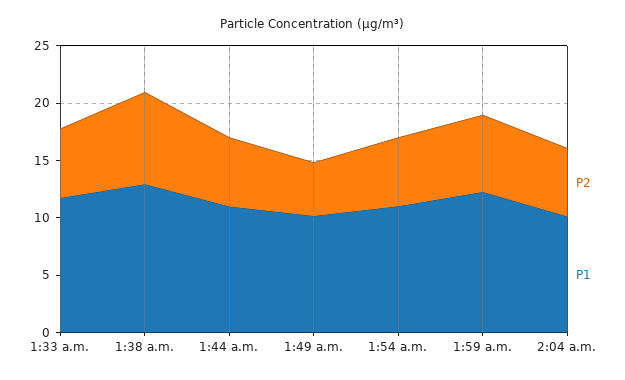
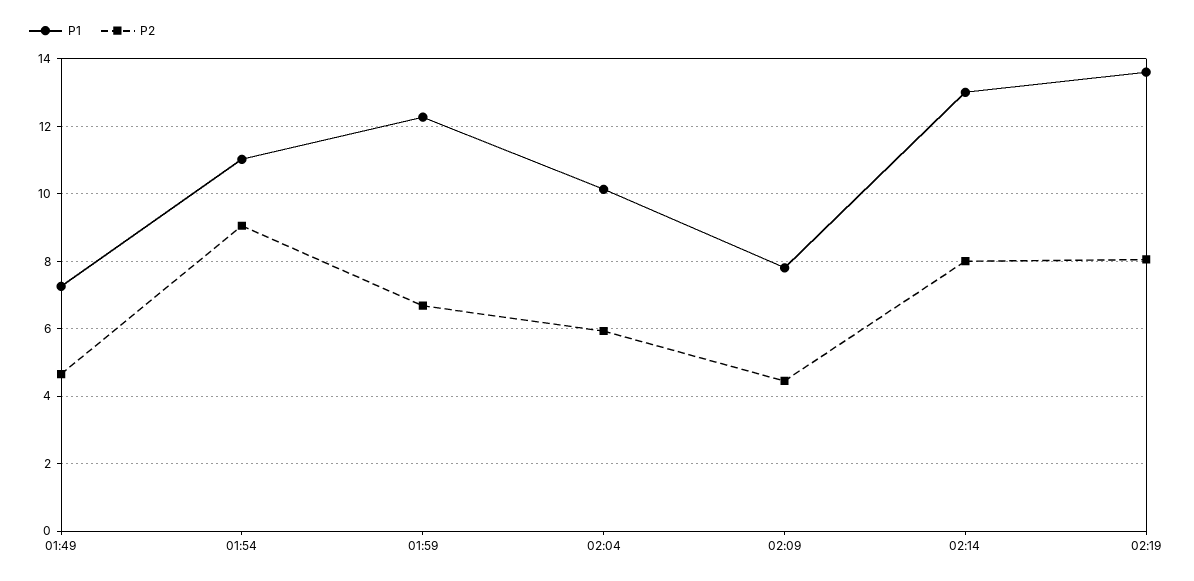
P2, 1:33 a.m.: 6 -> none
P1, 1:33 a.m.: 12 -> none
P2, 1:38 a.m.: 8 -> none
P1, 1:38 a.m.: 13 -> none
P2, 1:44 a.m.: 6 -> none
P1, 1:44 a.m.: 11 -> none
P1, 1:49 a.m.: 10 -> 7.2
P2, 1:54 a.m.: 6 -> 9
P1, 02:09: none -> 7.8
P2, 02:09: none -> 4.4
P1, 02:14: none -> 13
P2, 02:14: none -> 8
P1, 02:19: none -> 13.6
P2, 02:19: none -> 8

